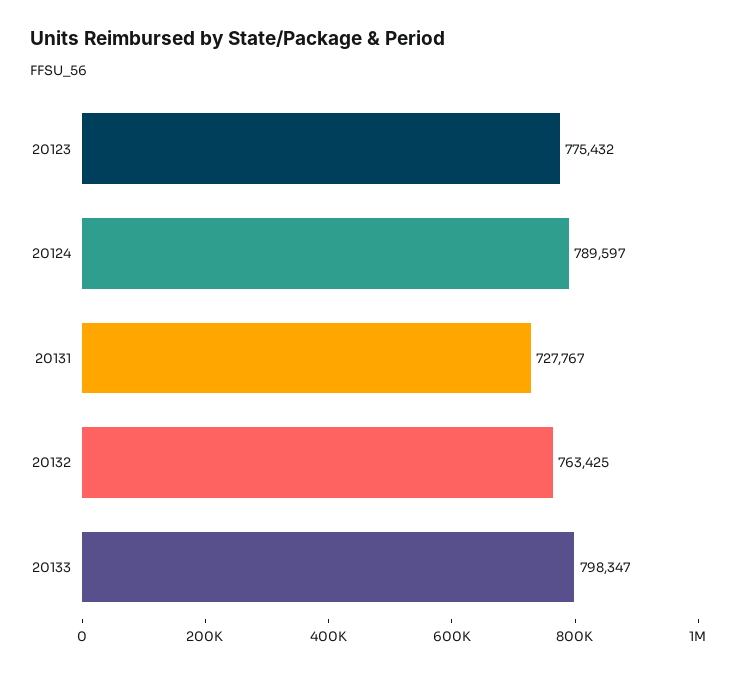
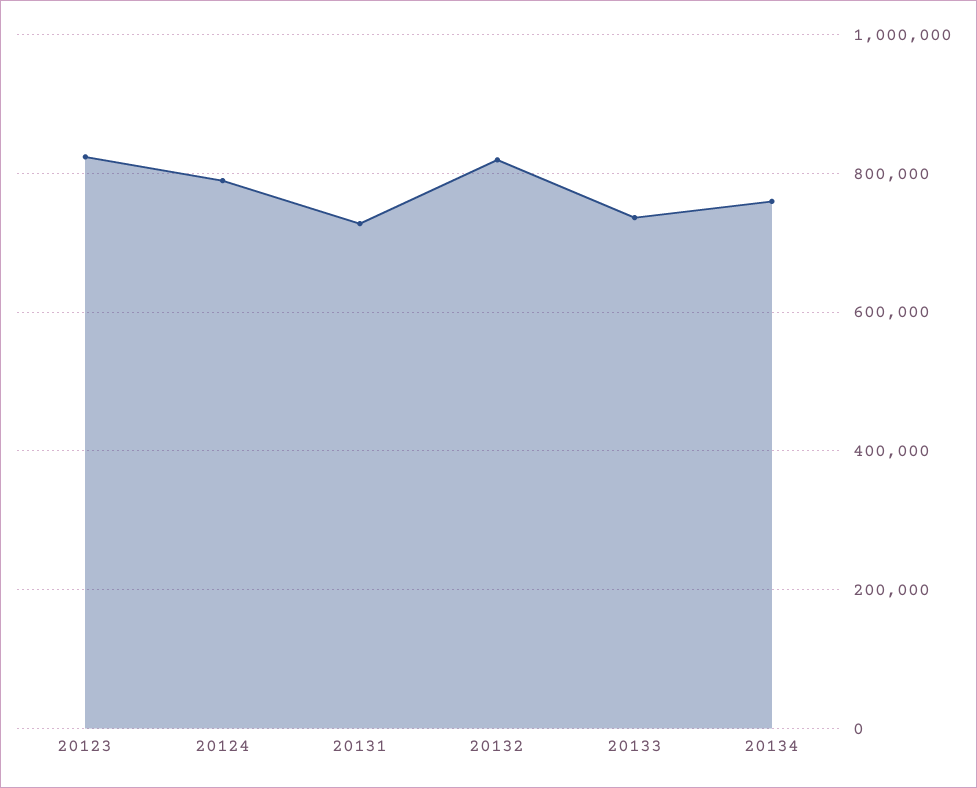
20123: 775432 -> 820000
20132: 763425 -> 820000
20133: 798347 -> 740000
20134: none -> 760000

